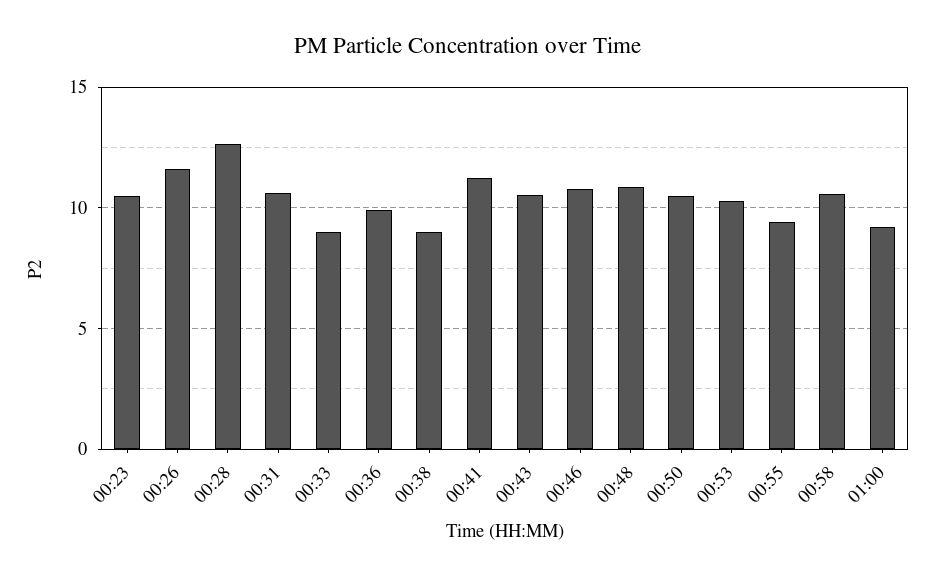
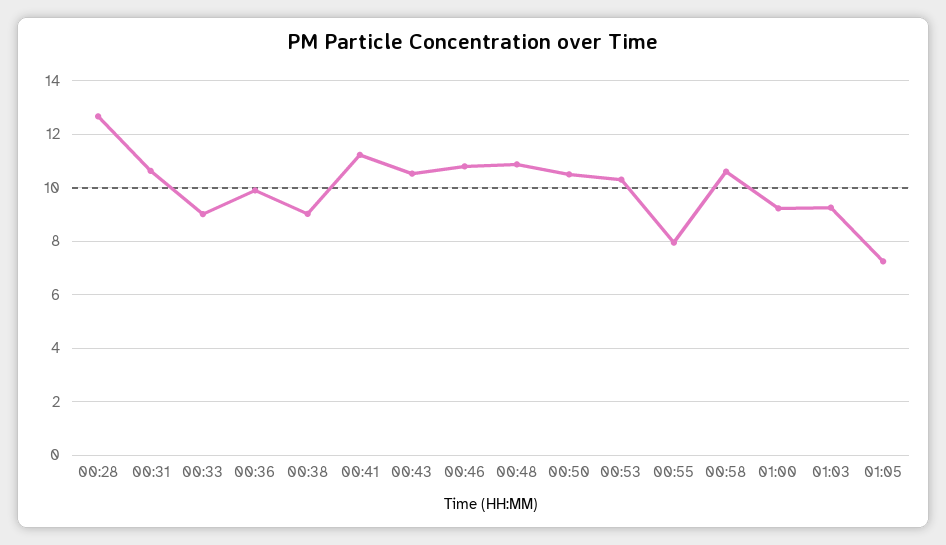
00:23: 10.5 -> none
00:26: 11.5 -> none
00:55: 9.5 -> 8
01:03: none -> 9.25
01:05: none -> 7.25

